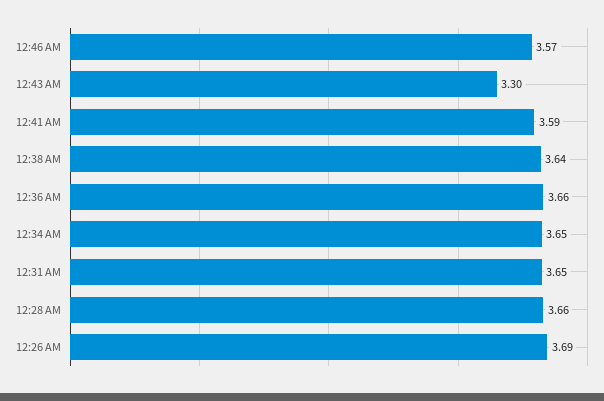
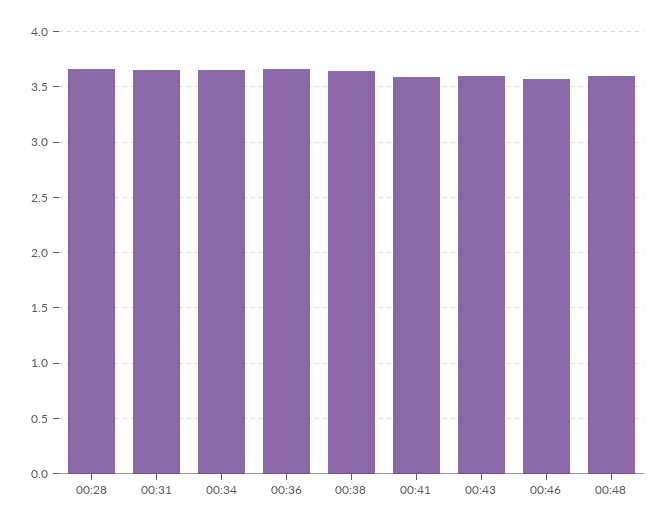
12:43 AM: 3.3 -> 3.6
12:26 AM: 3.69 -> none
00:48: none -> 3.6

